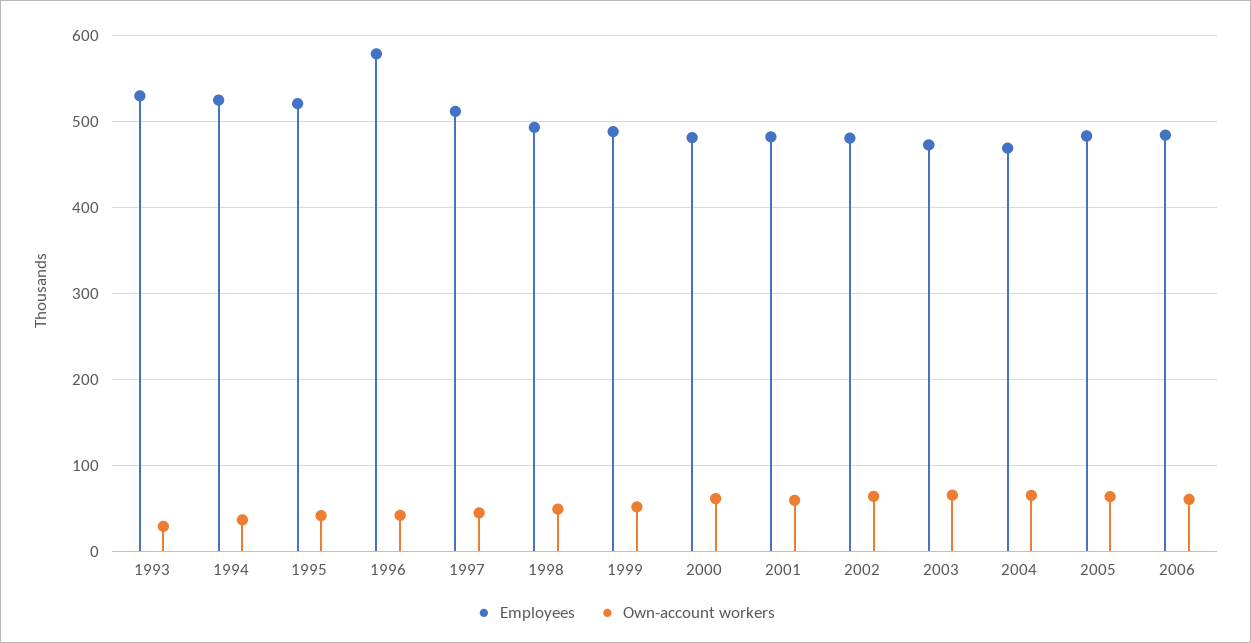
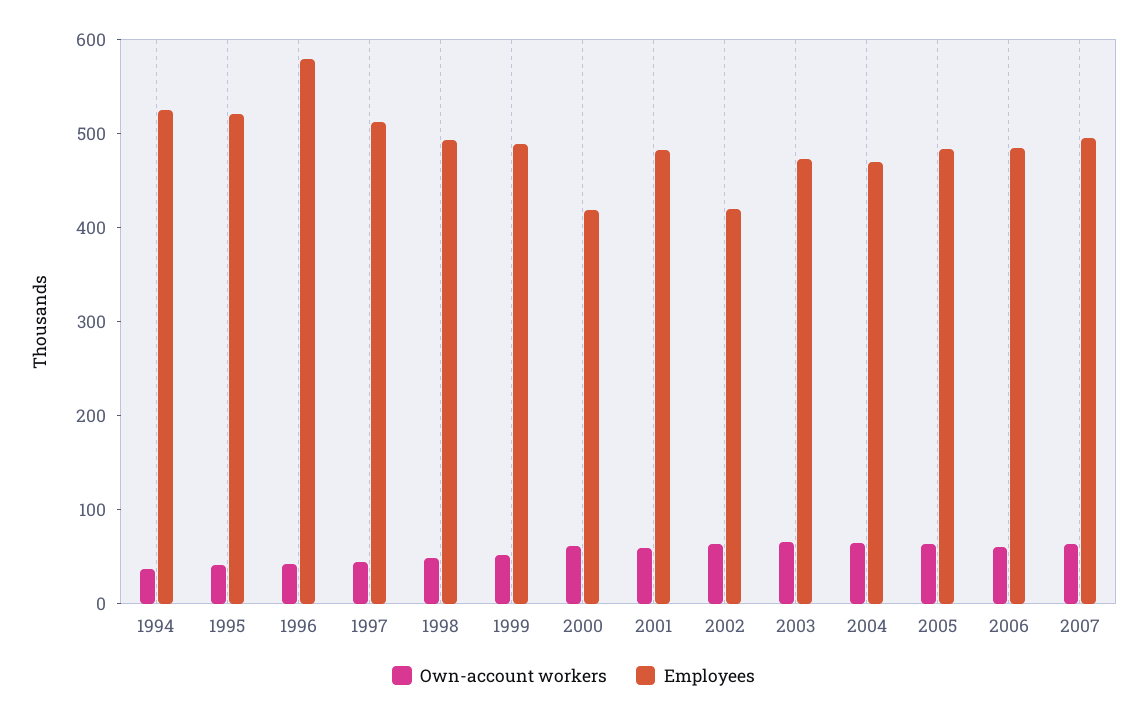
Employees, 1993: 530 -> none
Own-account workers, 1993: 30 -> none
Employees, 2000: 480 -> 420
Employees, 2002: 480 -> 420
Own-account workers, 2007: none -> 60
Employees, 2007: none -> 500

